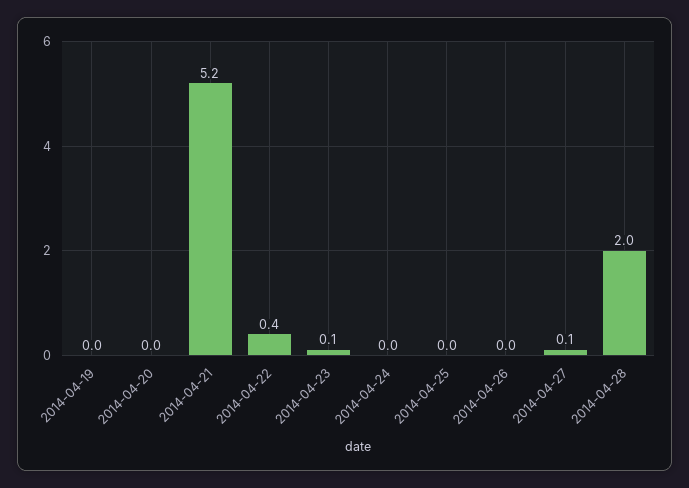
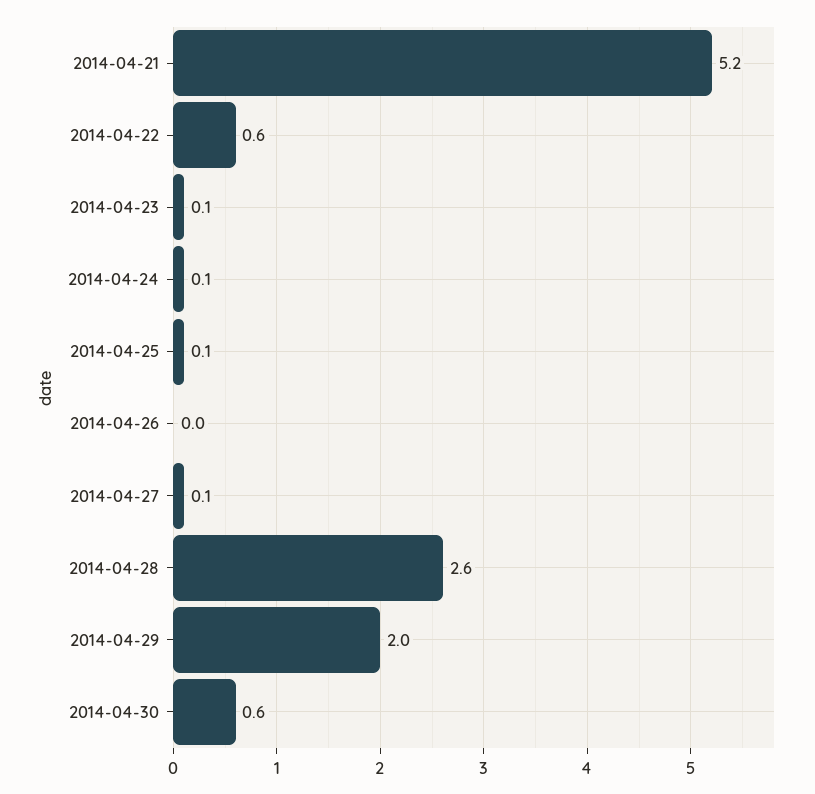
2014-04-19: 0 -> none
2014-04-20: 0 -> none
2014-04-22: 0.4 -> 0.6
2014-04-24: 0 -> 0.1
2014-04-25: 0 -> 0.1
2014-04-28: 2 -> 2.6
2014-04-29: none -> 2
2014-04-30: none -> 0.6

